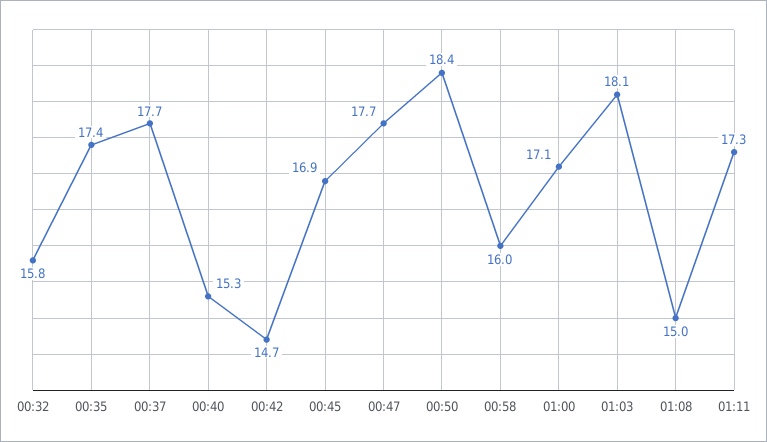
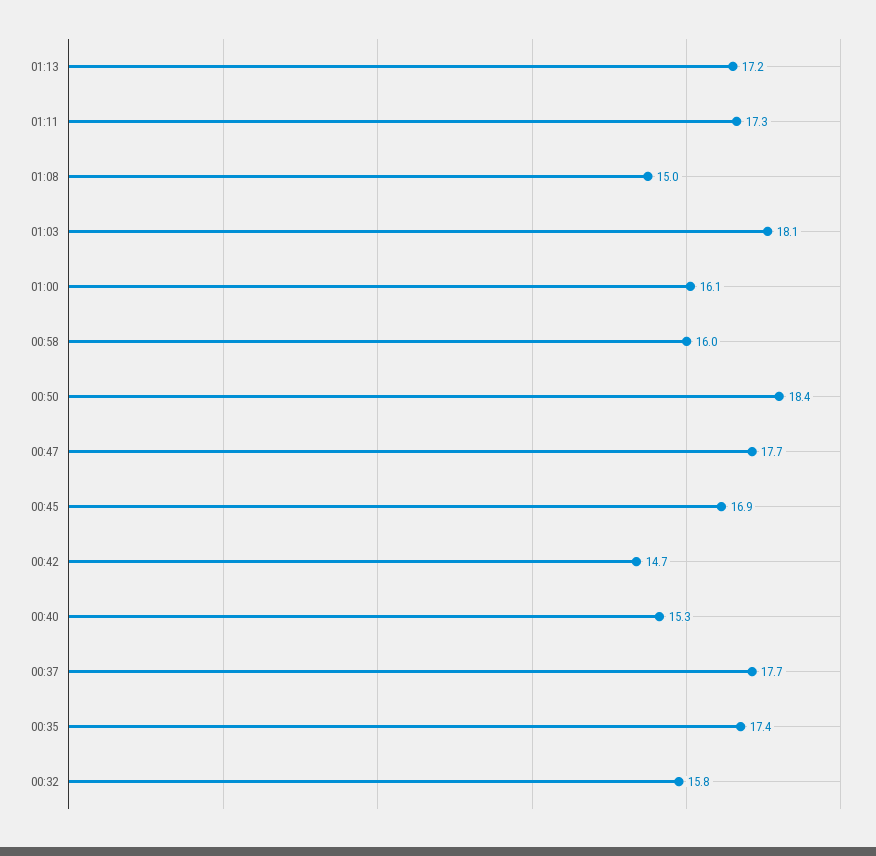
01:00: 17.1 -> 16.1
01:13: none -> 17.2

